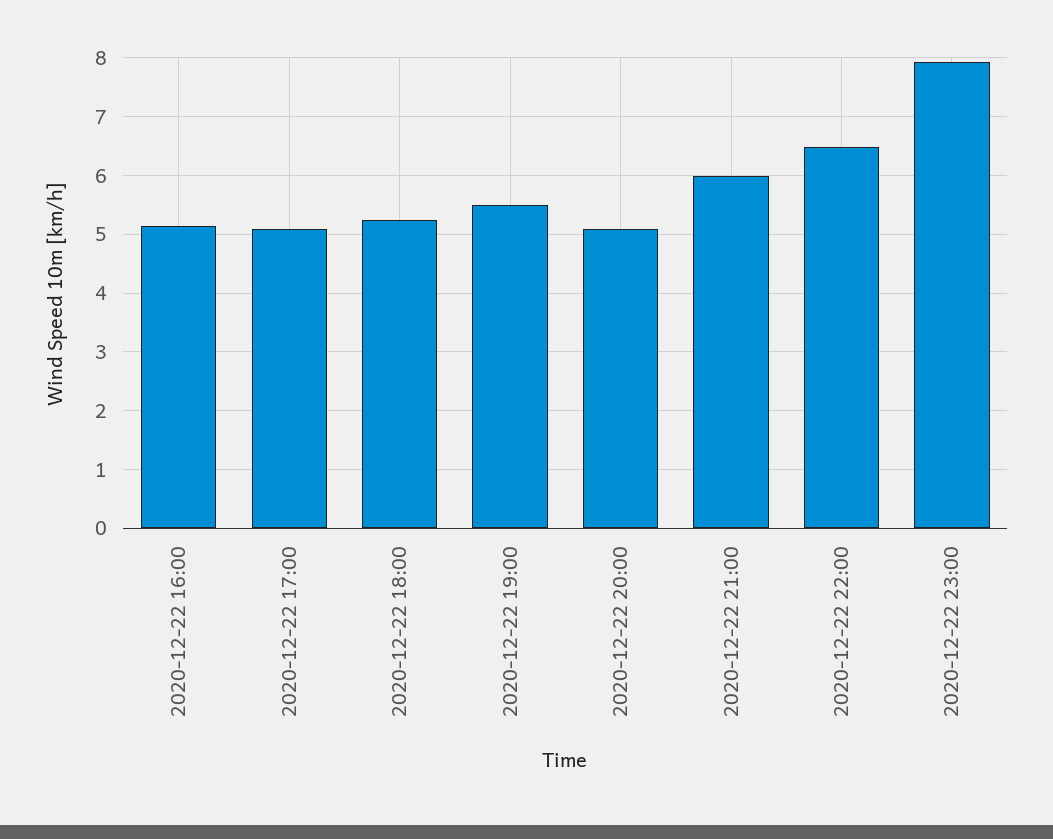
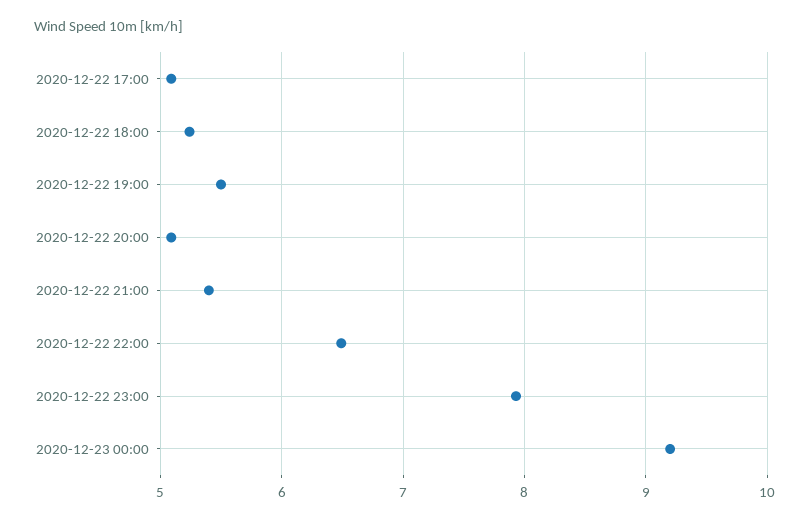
2020-12-22 16:00: 5.2 -> none
2020-12-22 21:00: 6 -> 5.4
2020-12-23 00:00: none -> 9.2

